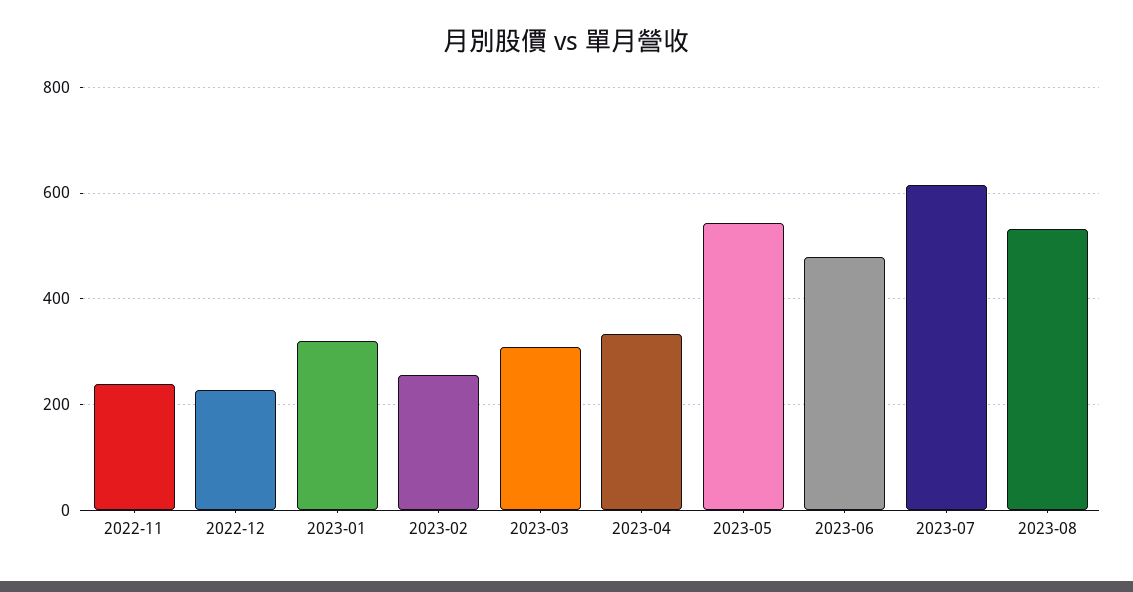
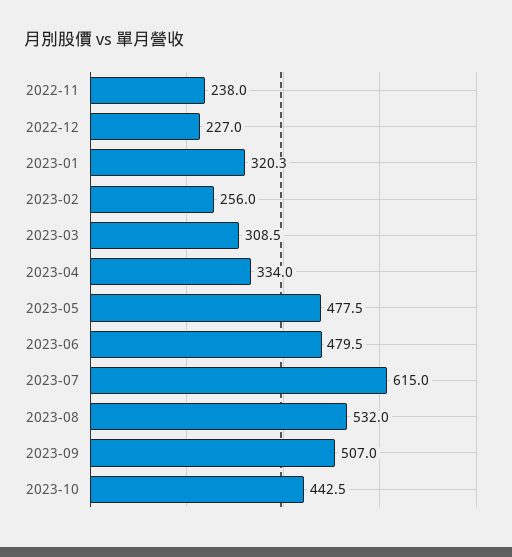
2023-05: 540 -> 477.5
2023-09: none -> 507
2023-10: none -> 442.5

